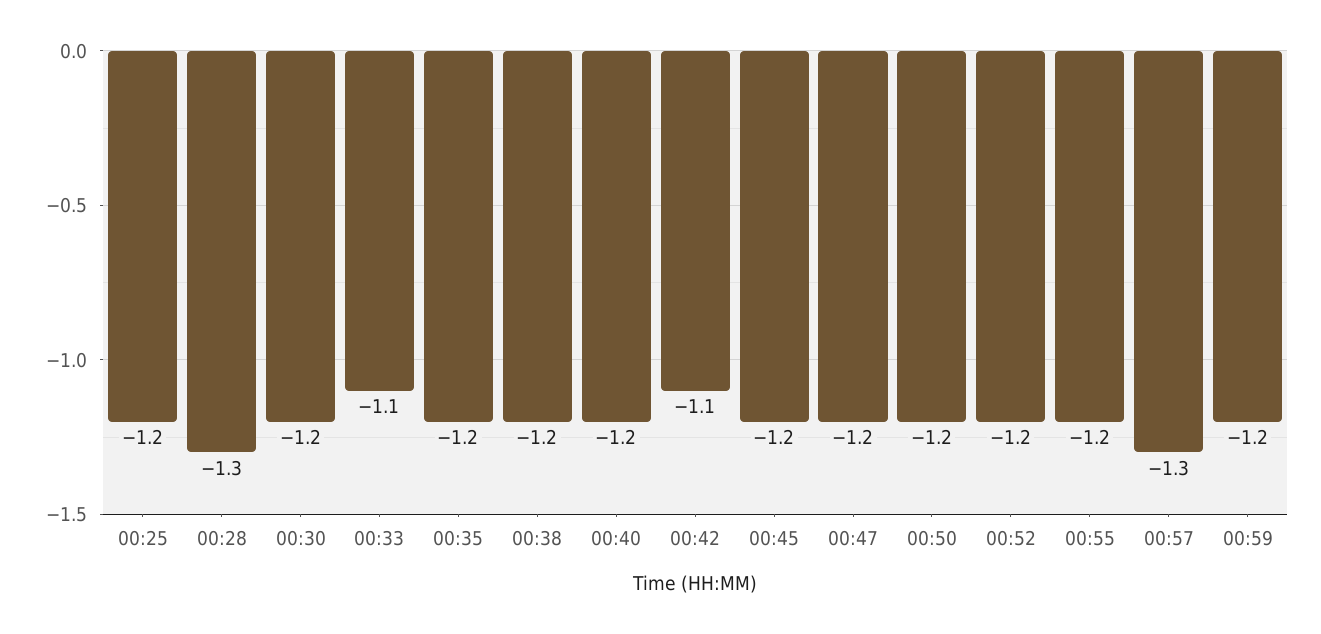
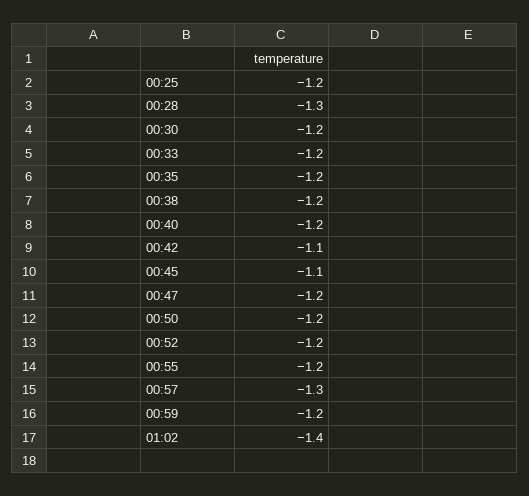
00:33: -1.1 -> -1.2
00:45: -1.2 -> -1.1
01:02: none -> -1.4

